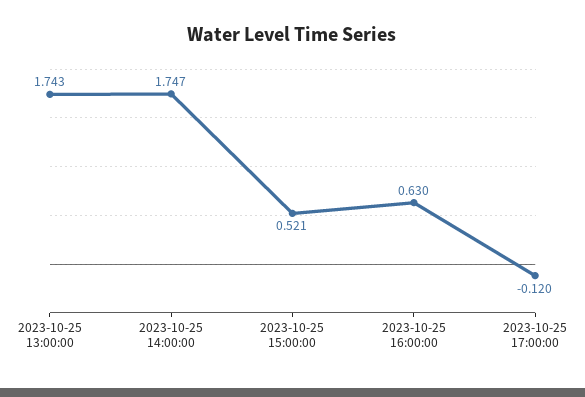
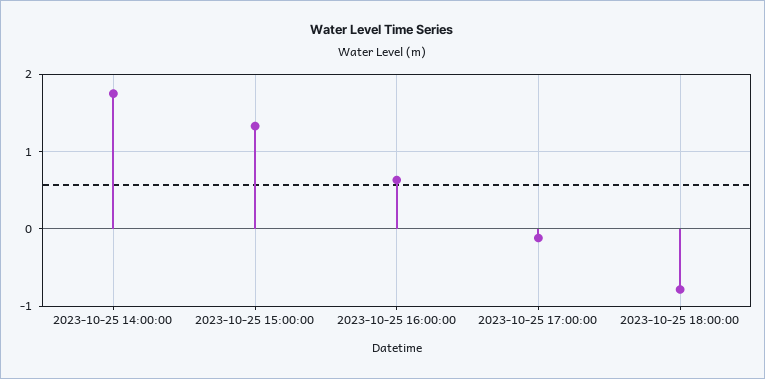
2023-10-25 13:00:00: 1.743 -> none
2023-10-25 15:00:00: 0.521 -> 1.3
2023-10-25 18:00:00: none -> -0.8

